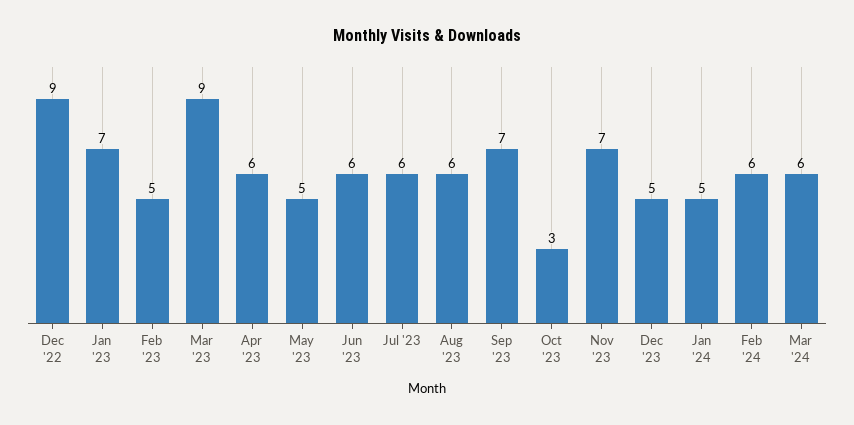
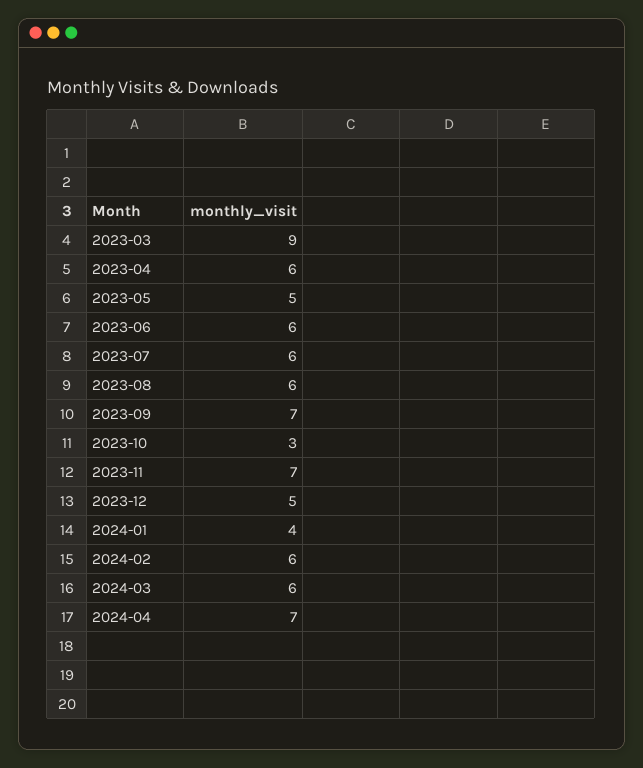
Dec '22: 9 -> none
Jan '23: 7 -> none
Feb '23: 5 -> none
Jan '24: 5 -> 4
2024-04: none -> 7

